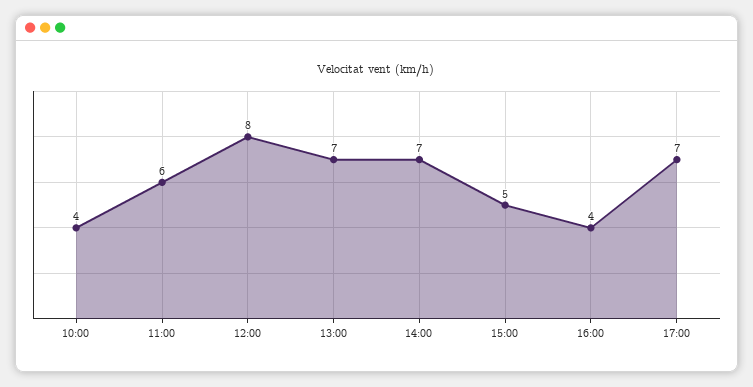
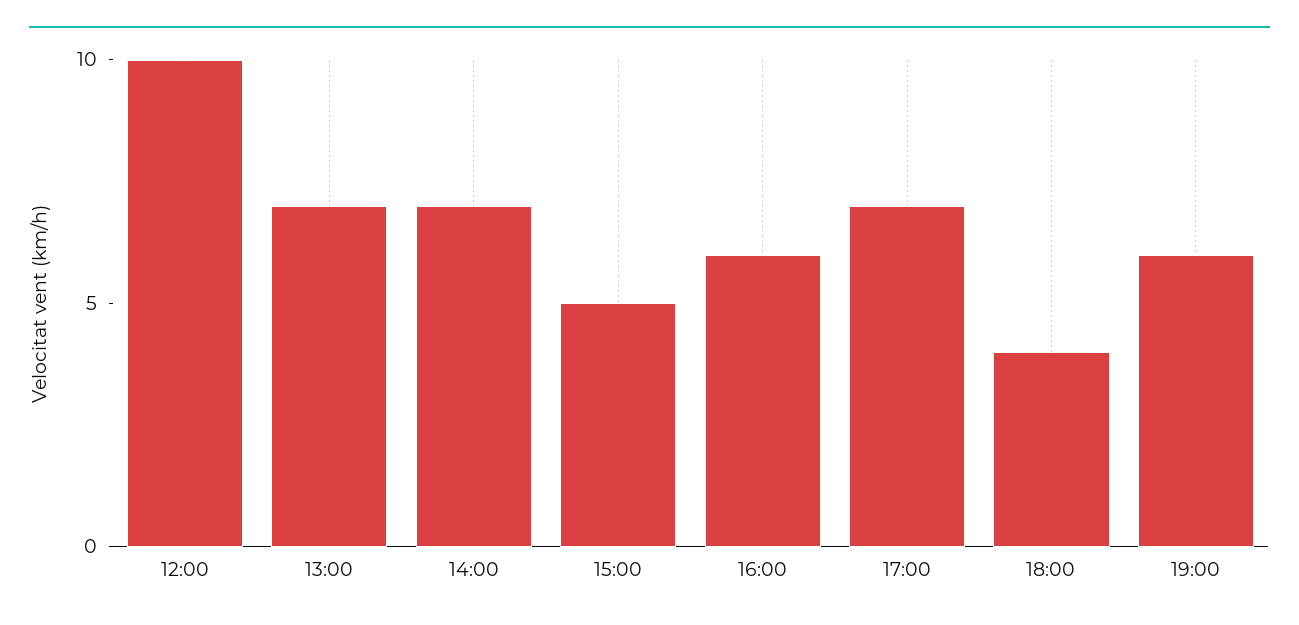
10:00: 4 -> none
11:00: 6 -> none
12:00: 8 -> 10
16:00: 4 -> 6
18:00: none -> 4
19:00: none -> 6

